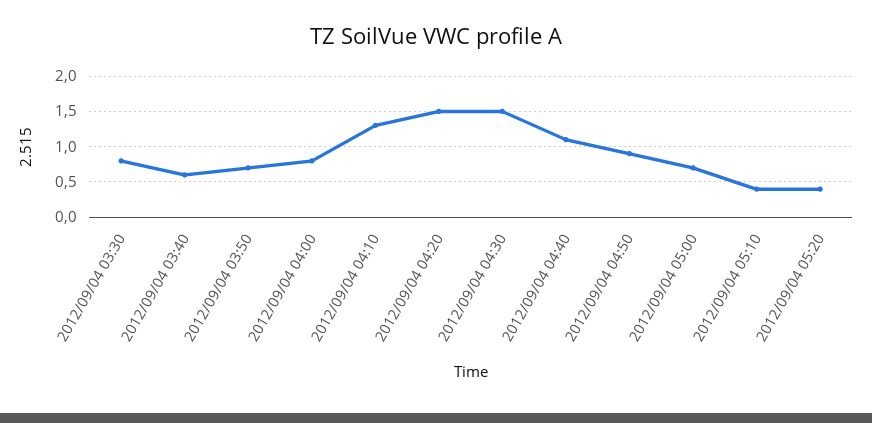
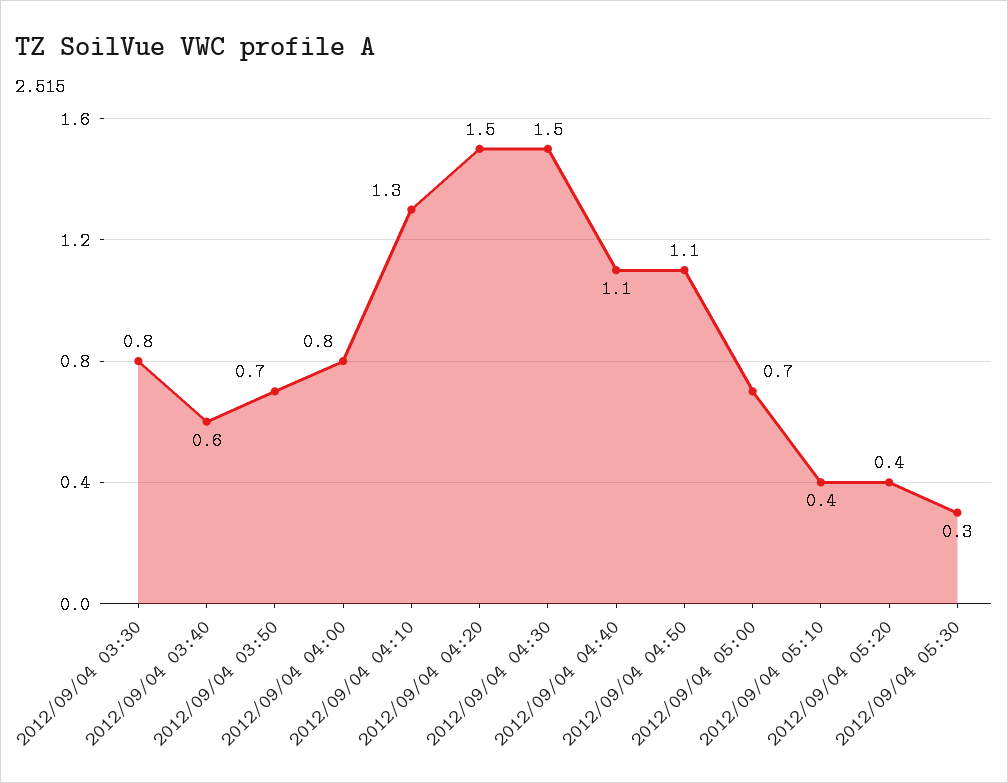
2012/09/04 04:50: 0.9 -> 1.1
2012/09/04 05:30: none -> 0.3

